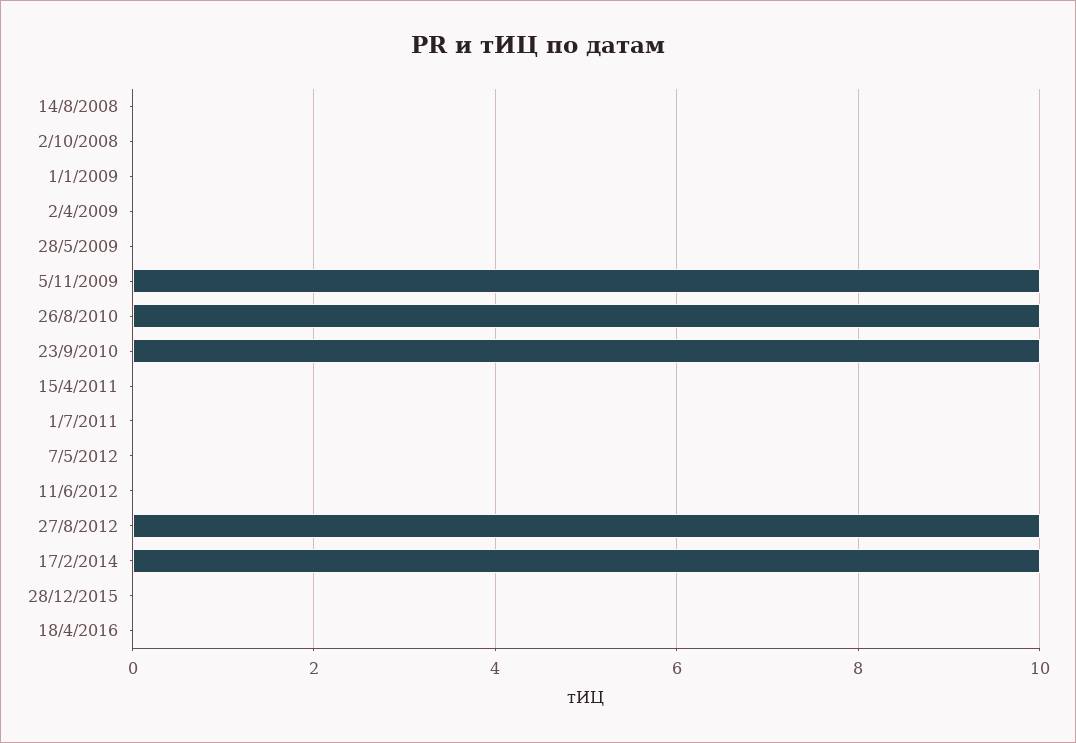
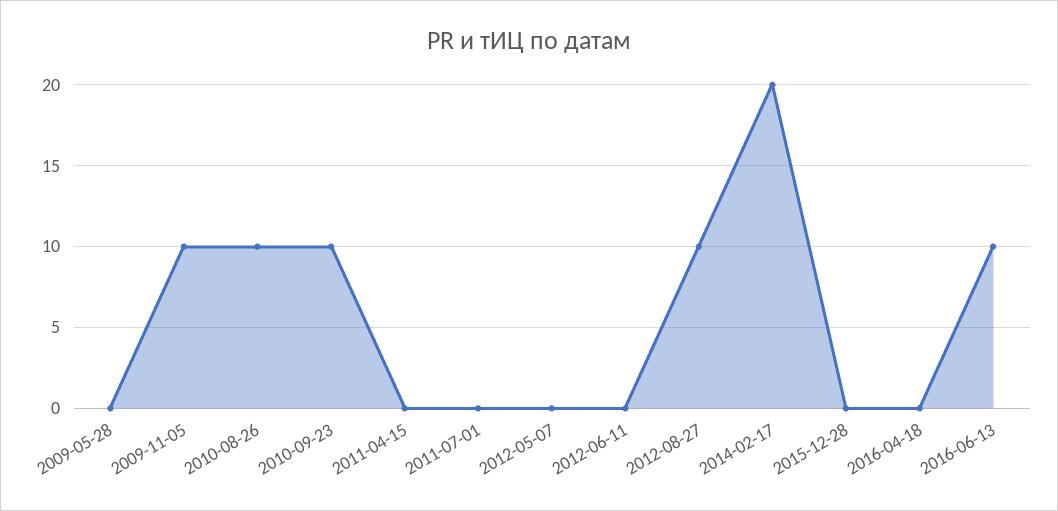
14/8/2008: 0 -> none
2/10/2008: 0 -> none
1/1/2009: 0 -> none
2/4/2009: 0 -> none
17/2/2014: 10 -> 20
2016-06-13: none -> 10

